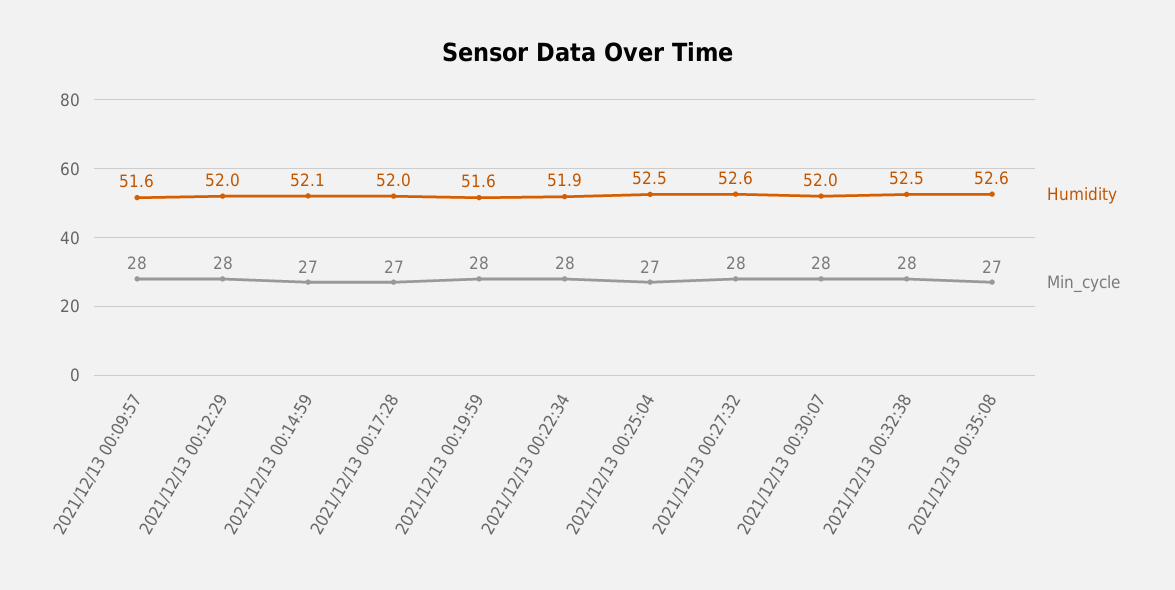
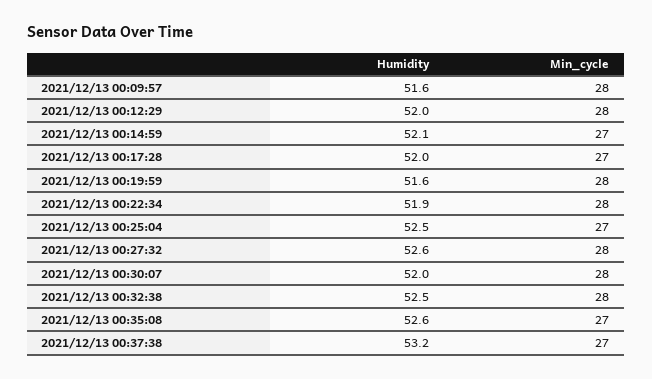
Humidity, 2021/12/13 00:37:38: none -> 53.2
Min_cycle, 2021/12/13 00:37:38: none -> 27

